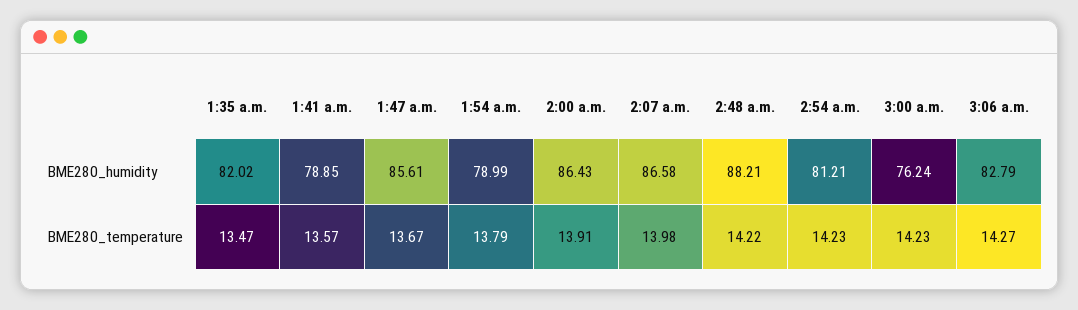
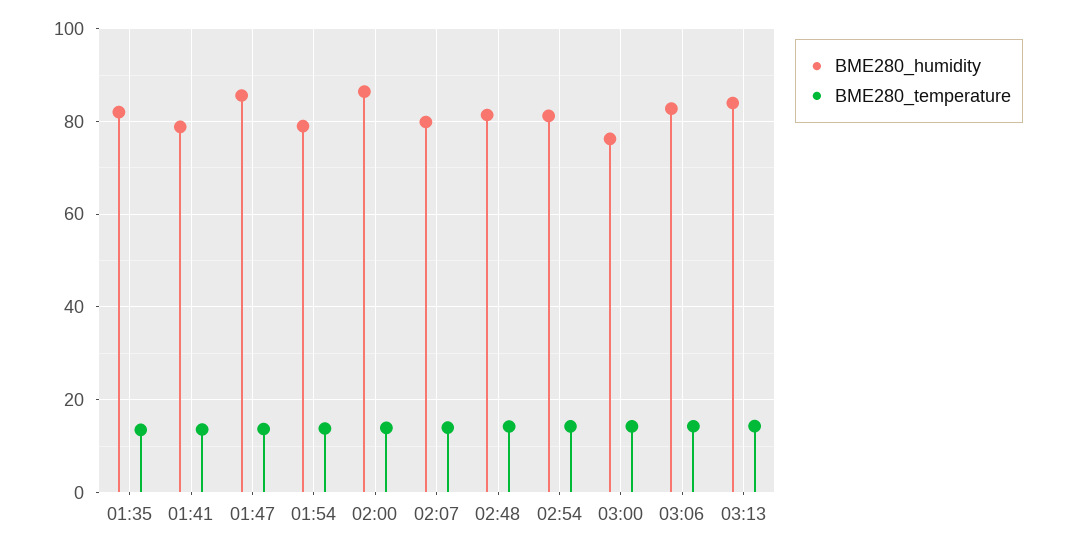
BME280_humidity, 2:07 a.m.: 86.58 -> 80
BME280_humidity, 2:48 a.m.: 88.21 -> 82
BME280_humidity, 03:13: none -> 84
BME280_temperature, 03:13: none -> 14

